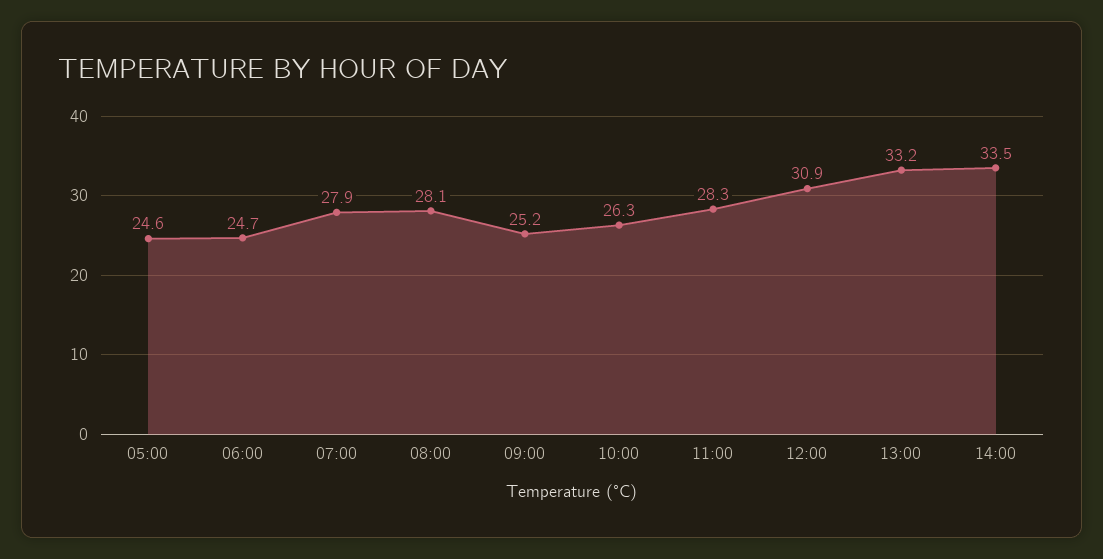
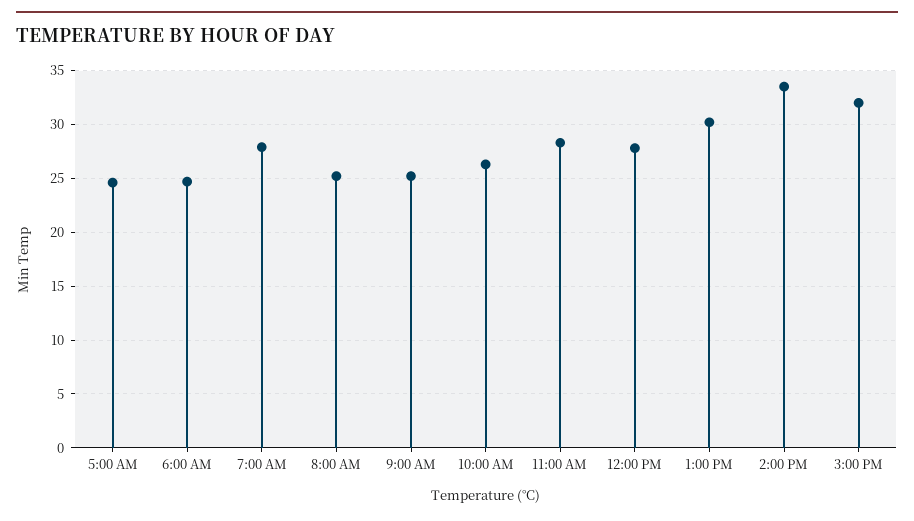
08:00: 28.1 -> 25
12:00: 30.9 -> 28
13:00: 33.2 -> 30
3:00 PM: none -> 32

